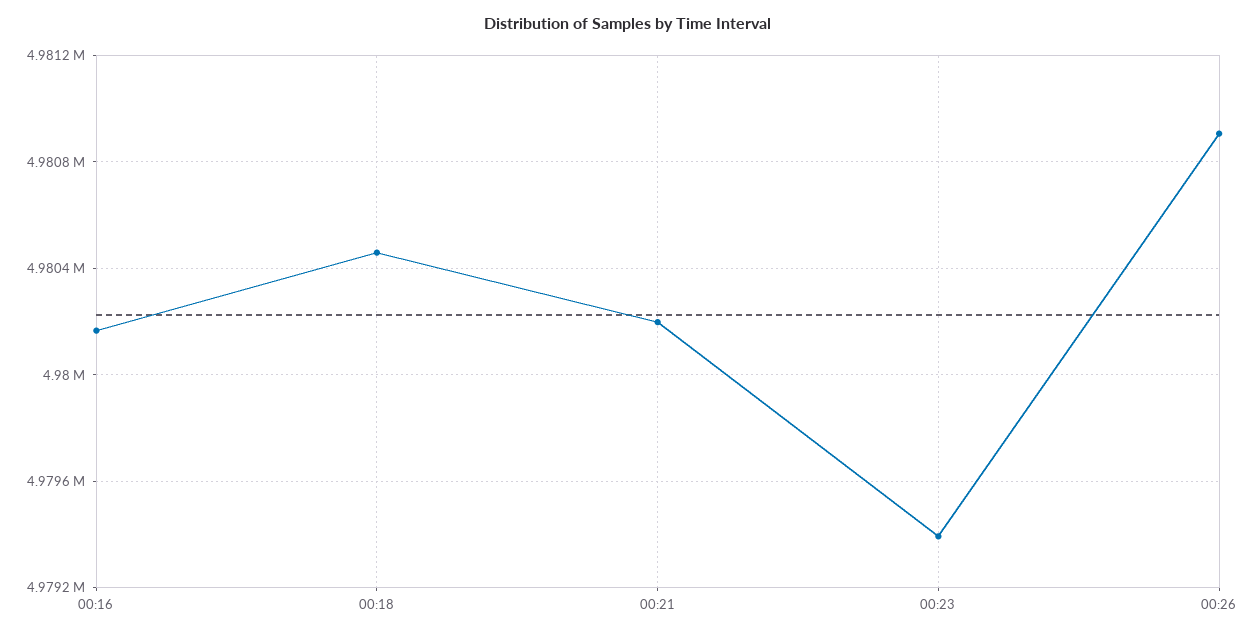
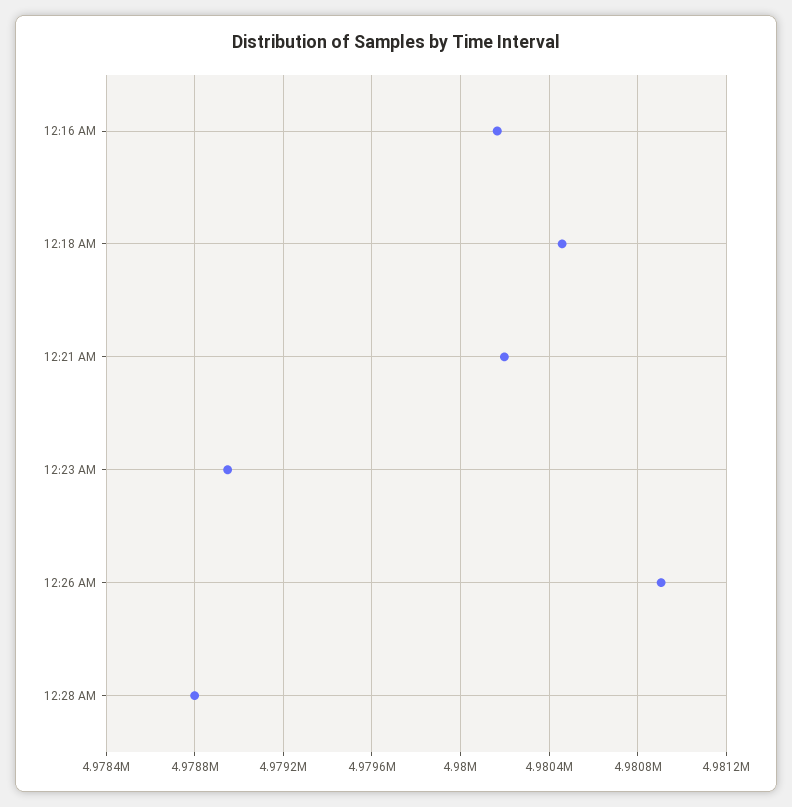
00:23: 4979400 -> 4978950
12:28 AM: none -> 4978800

